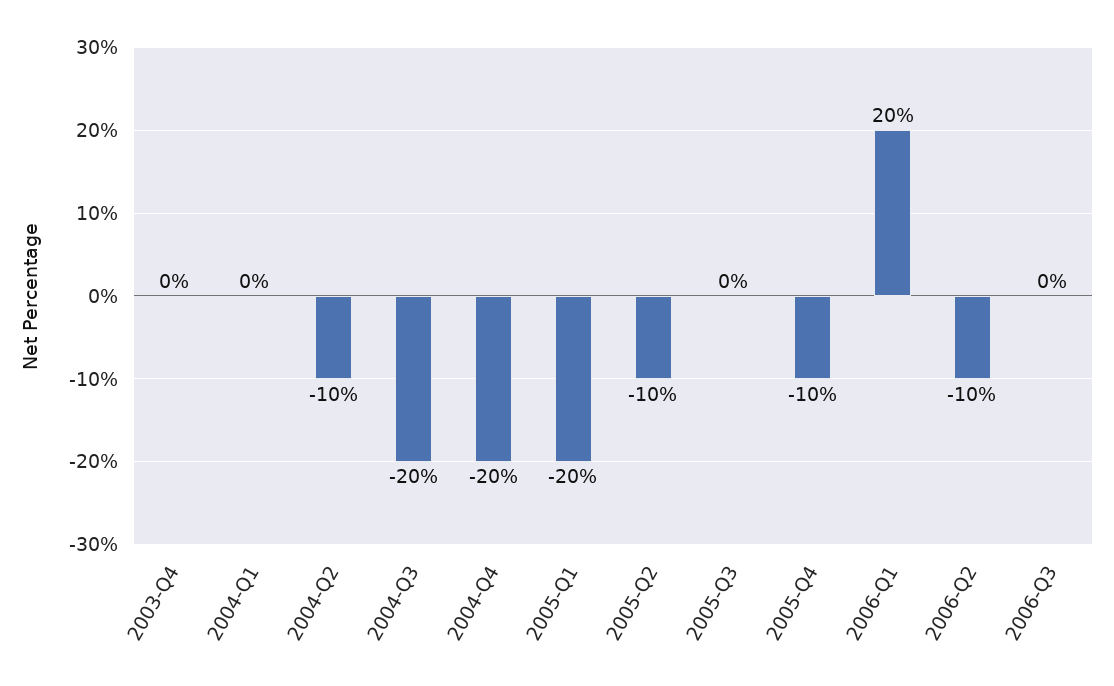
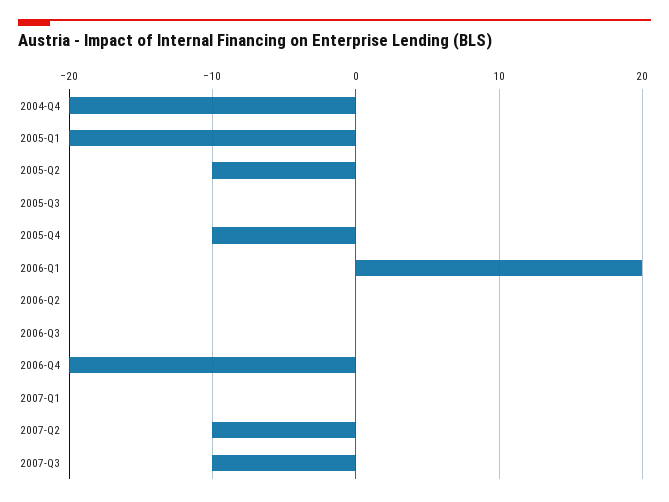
2003-Q4: 0 -> none
2004-Q1: 0 -> none
2004-Q2: -10 -> none
2004-Q3: -20 -> none
2006-Q2: -10 -> 0
2006-Q4: none -> -20
2007-Q1: none -> 0
2007-Q2: none -> -10
2007-Q3: none -> -10

